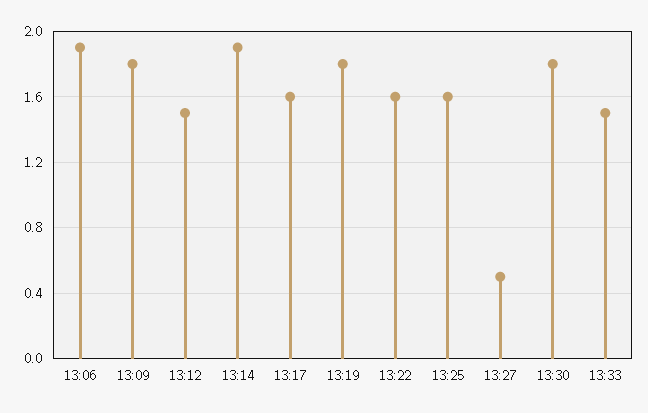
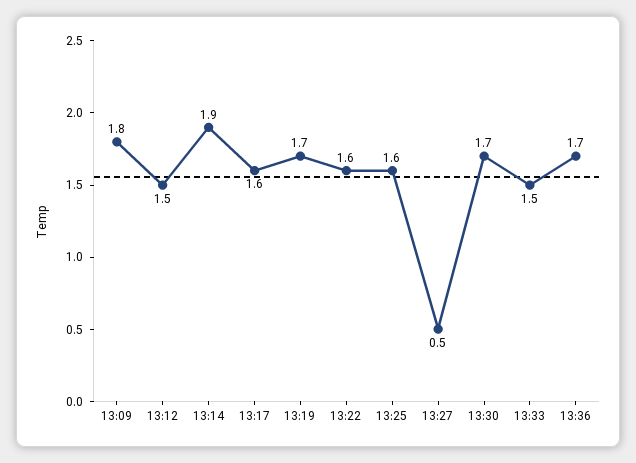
13:06: 1.9 -> none
13:19: 1.8 -> 1.7
13:30: 1.8 -> 1.7
13:36: none -> 1.7

